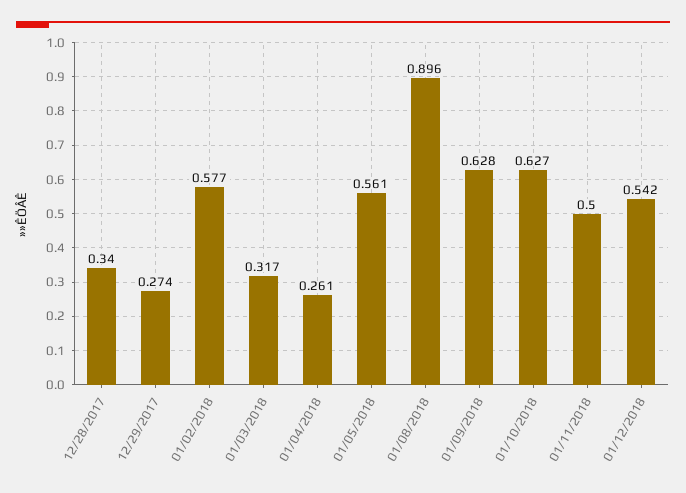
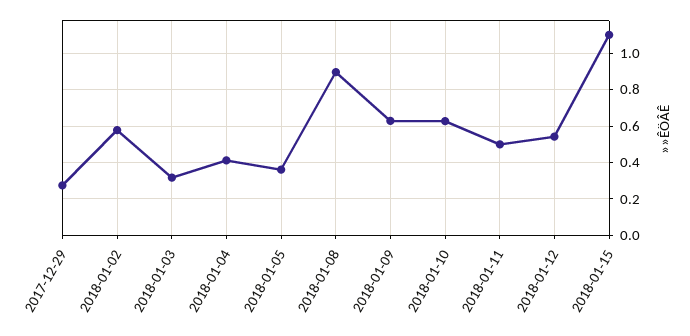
12/28/2017: 0.34 -> none
01/04/2018: 0.261 -> 0.4
01/05/2018: 0.561 -> 0.35
2018-01-15: none -> 1.1

